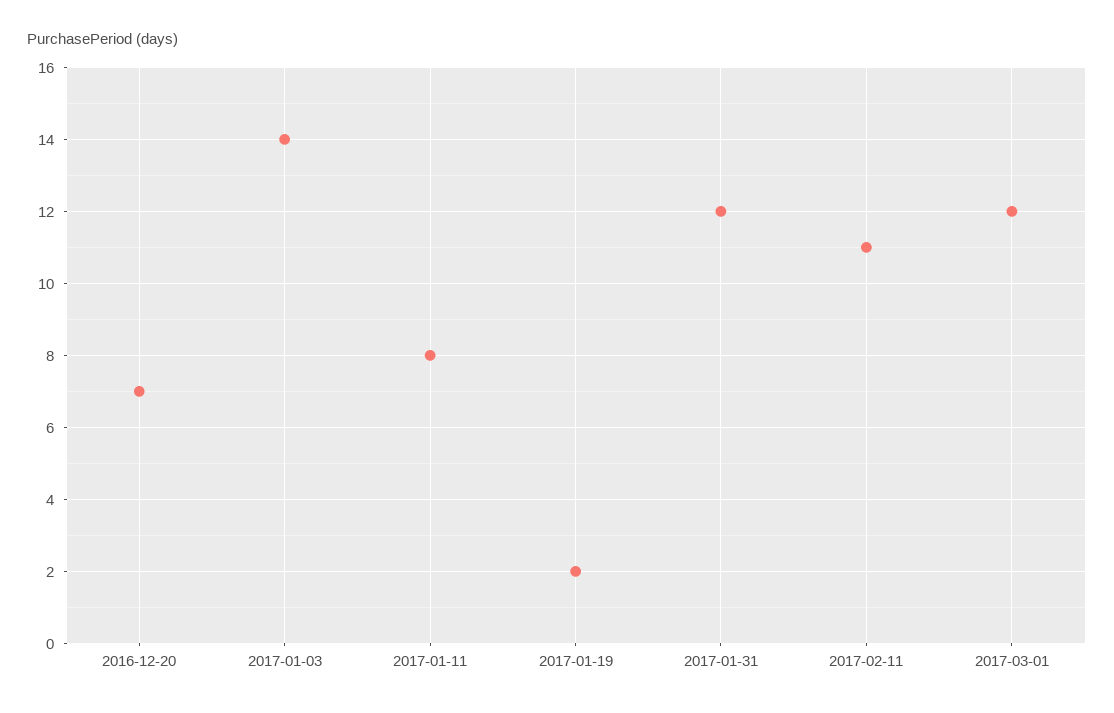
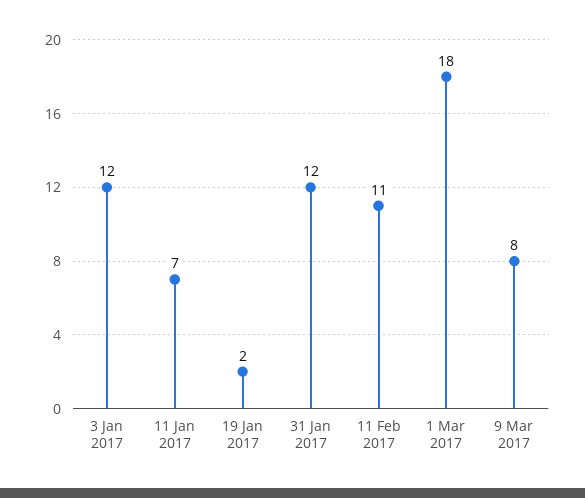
2016-12-20: 7 -> none
2017-01-03: 14 -> 12
2017-01-11: 8 -> 7
2017-03-01: 12 -> 18
9 Mar 2017: none -> 8

